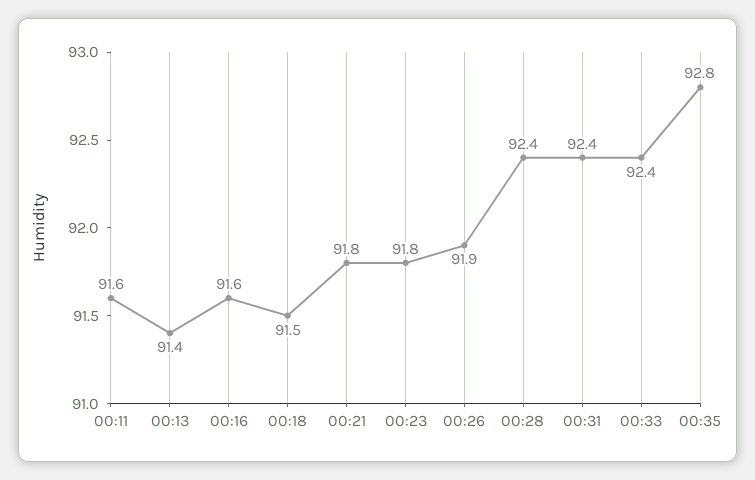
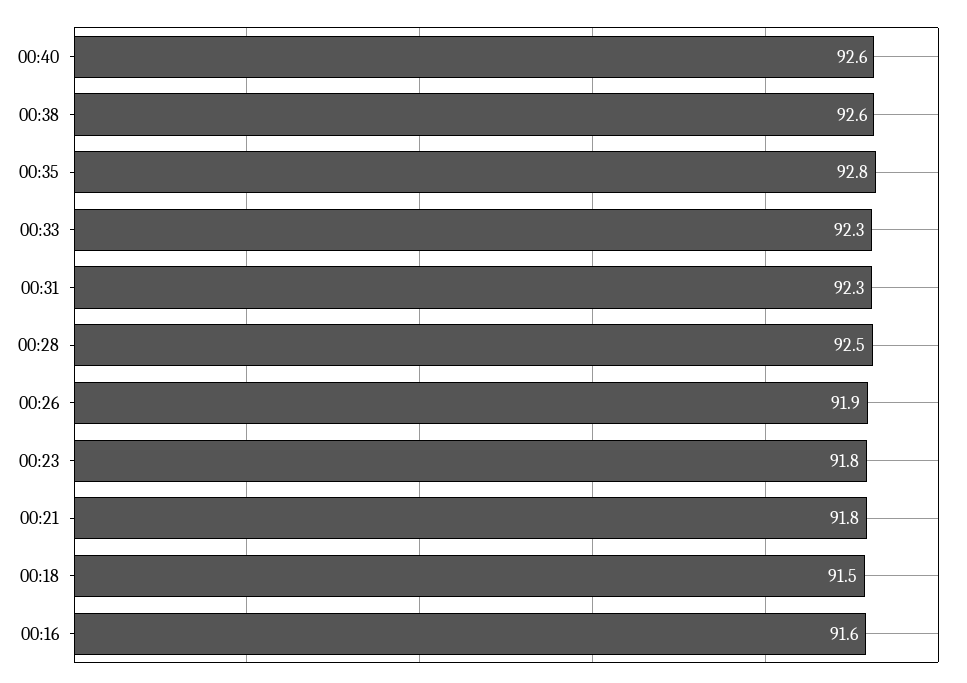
00:11: 91.6 -> none
00:13: 91.4 -> none
00:28: 92.4 -> 92.5
00:31: 92.4 -> 92.3
00:33: 92.4 -> 92.3
00:40: none -> 92.6
00:38: none -> 92.6

